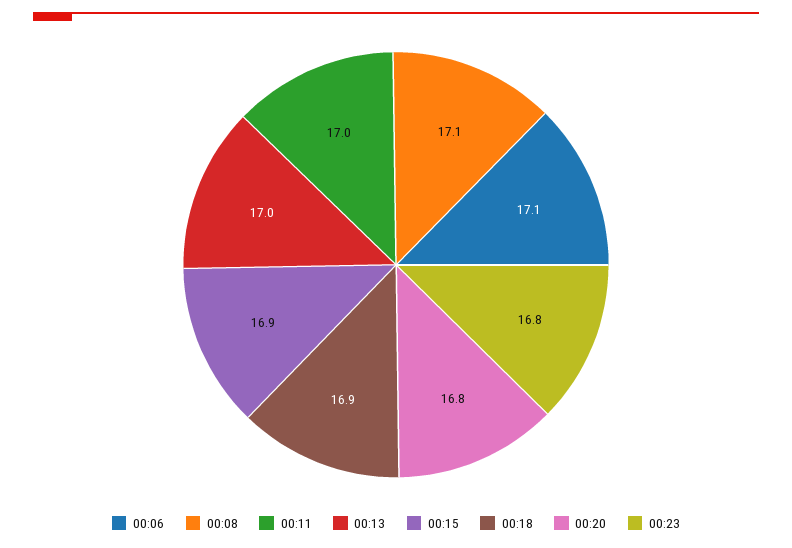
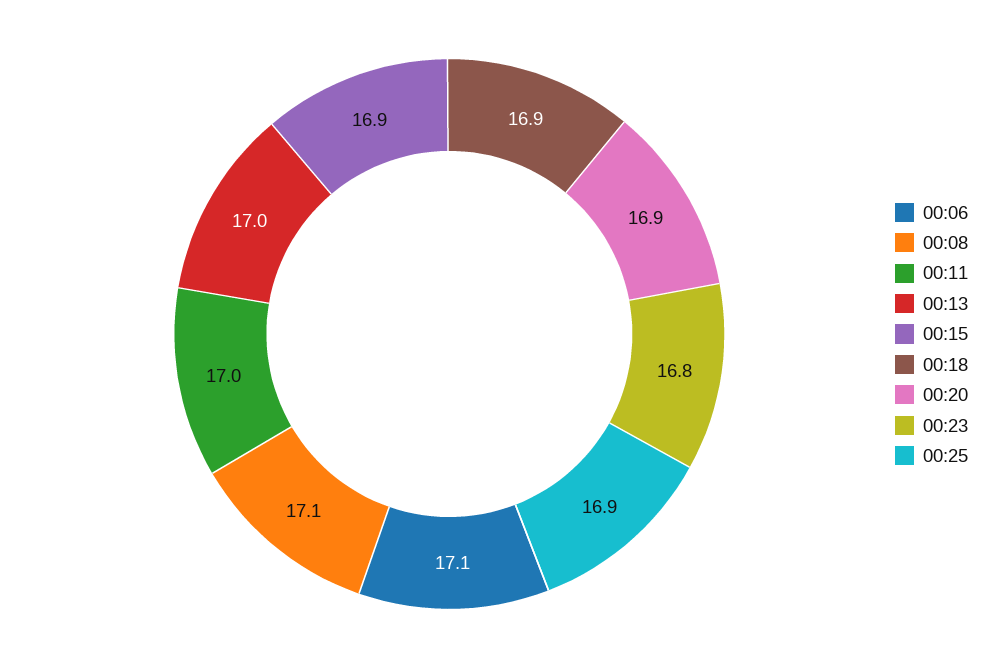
00:20: 16.8 -> 16.9
00:25: none -> 16.9

